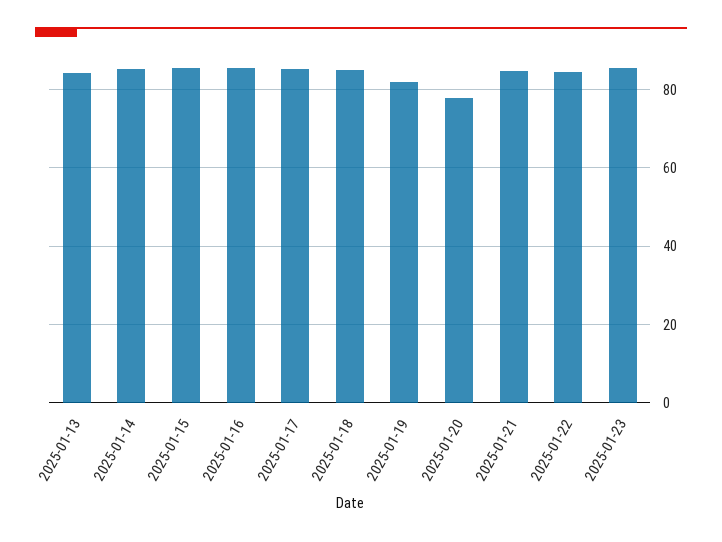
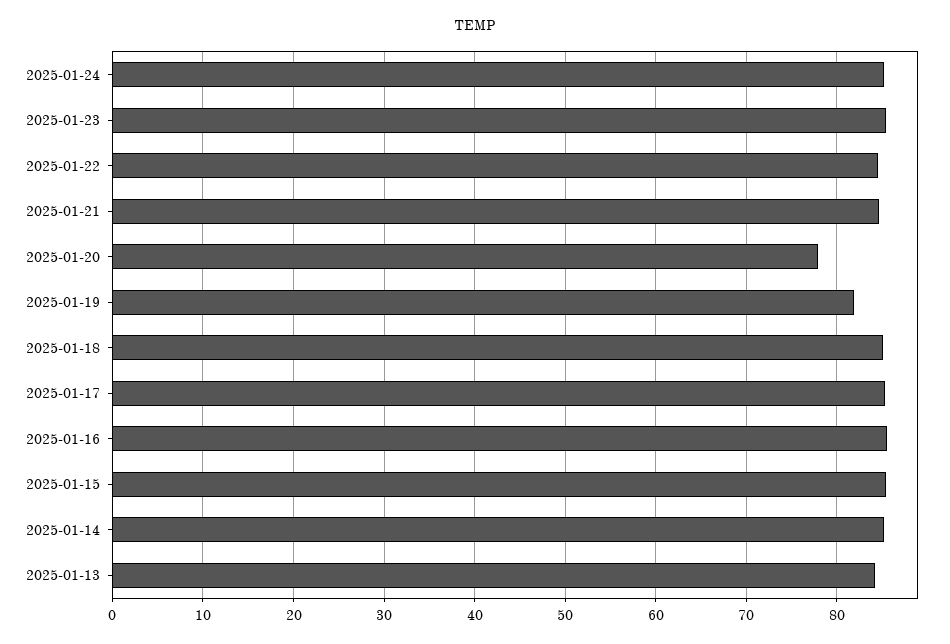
2025-01-24: none -> 85

